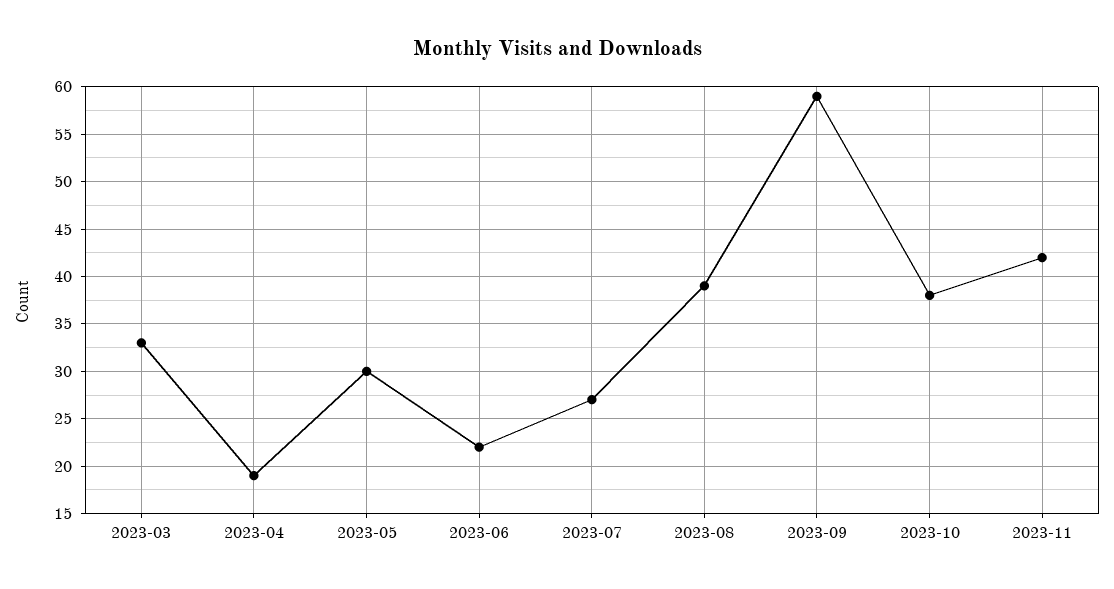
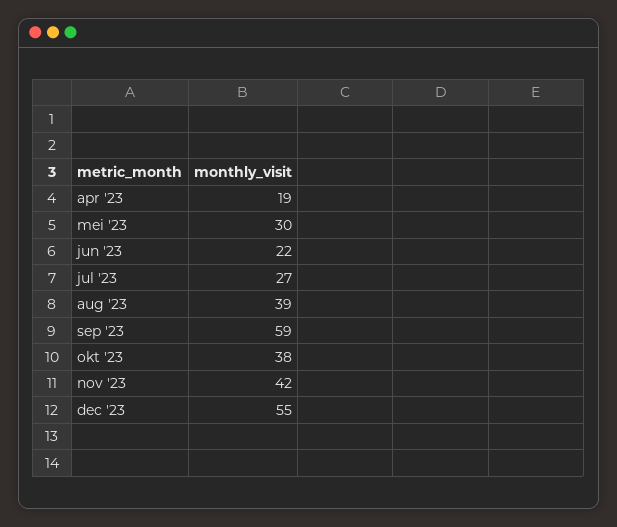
2023-03: 33 -> none
dec '23: none -> 55

